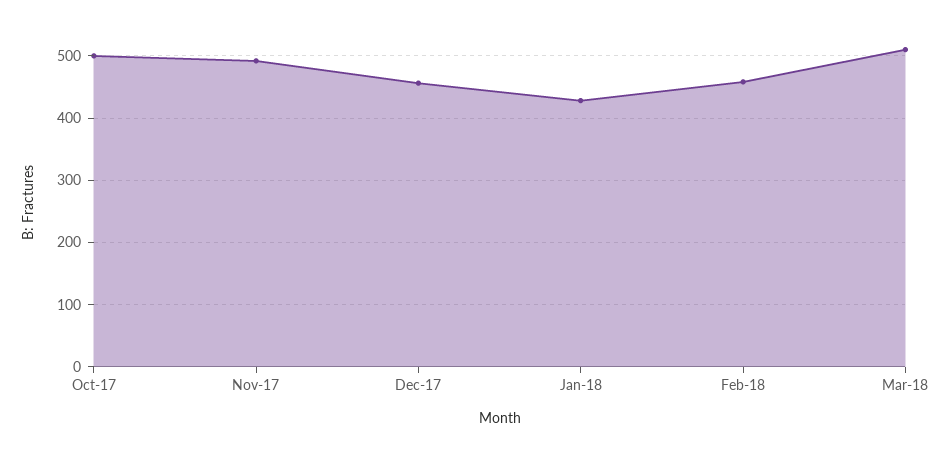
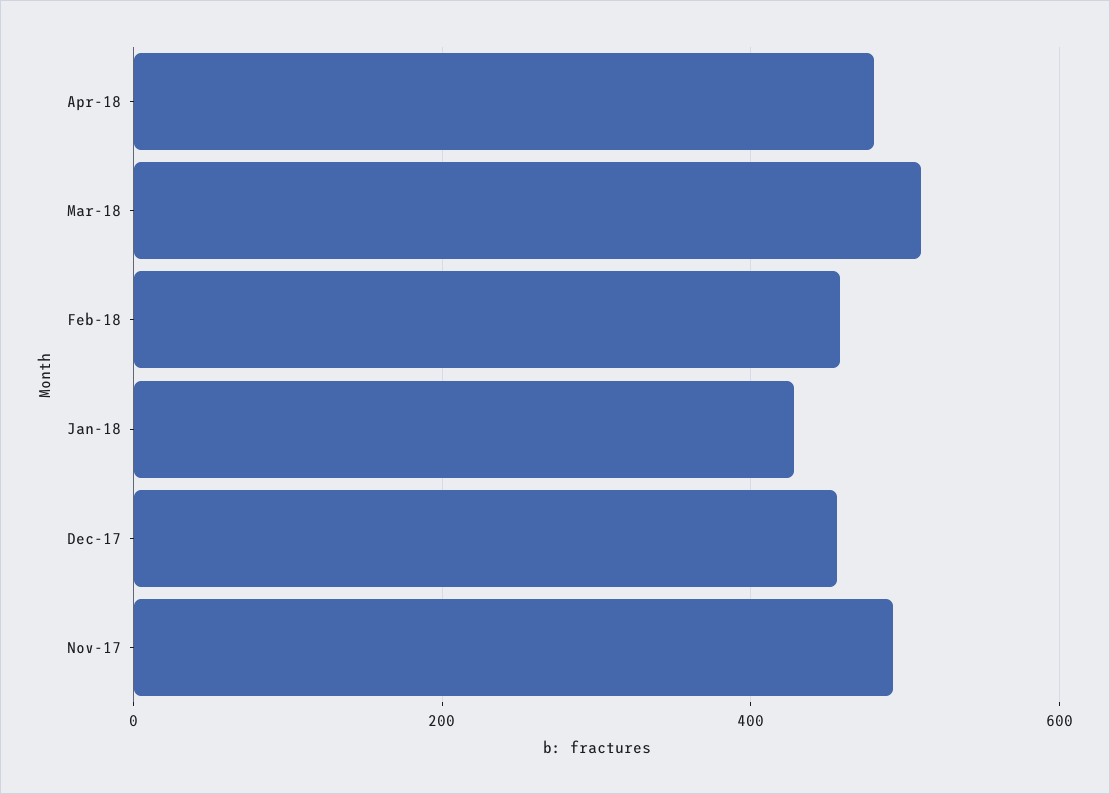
Oct-17: 500 -> none
Apr-18: none -> 480

